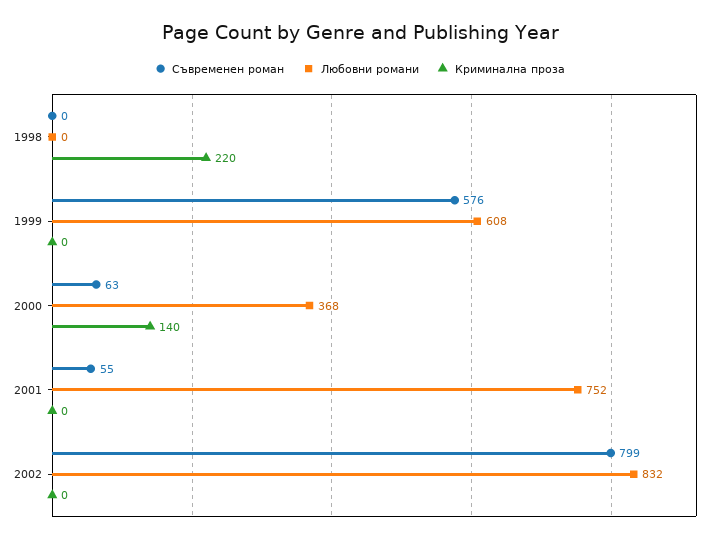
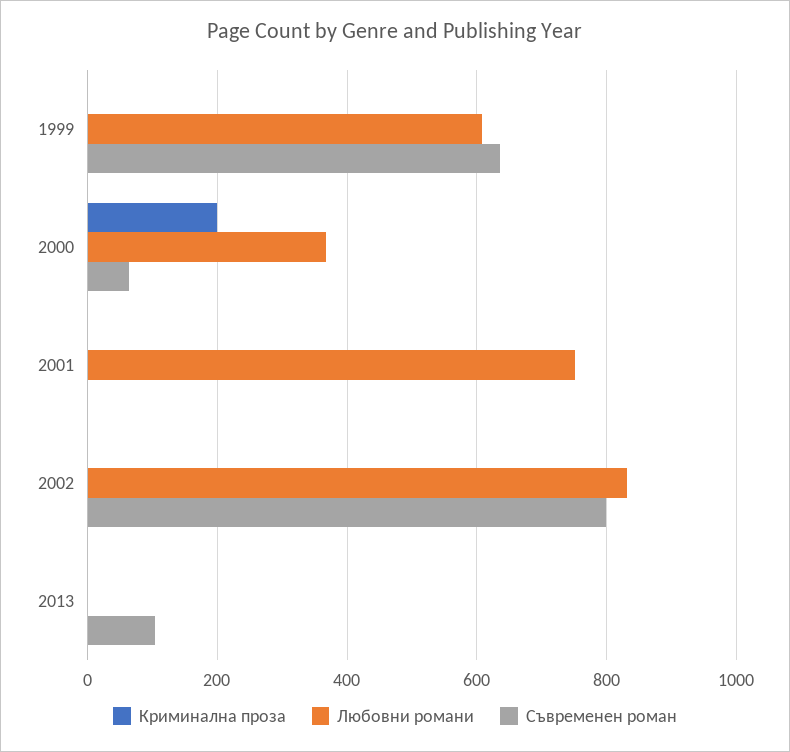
Съвременен роман, 1998: 0 -> none
Любовни романи, 1998: 0 -> none
Криминална проза, 1998: 220 -> none
Съвременен роман, 1999: 576 -> 640
Криминална проза, 2000: 140 -> 200
Съвременен роман, 2001: 55 -> 0
Криминална проза, 2013: none -> 0
Любовни романи, 2013: none -> 0
Съвременен роман, 2013: none -> 100

